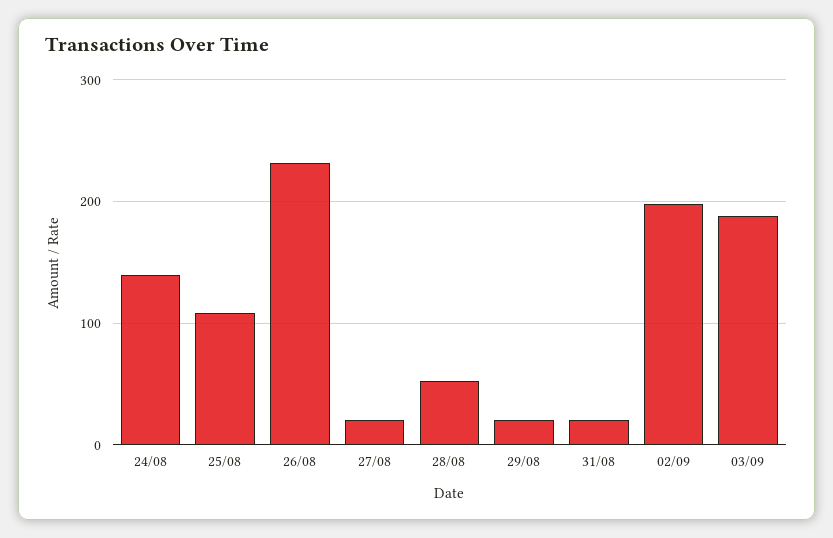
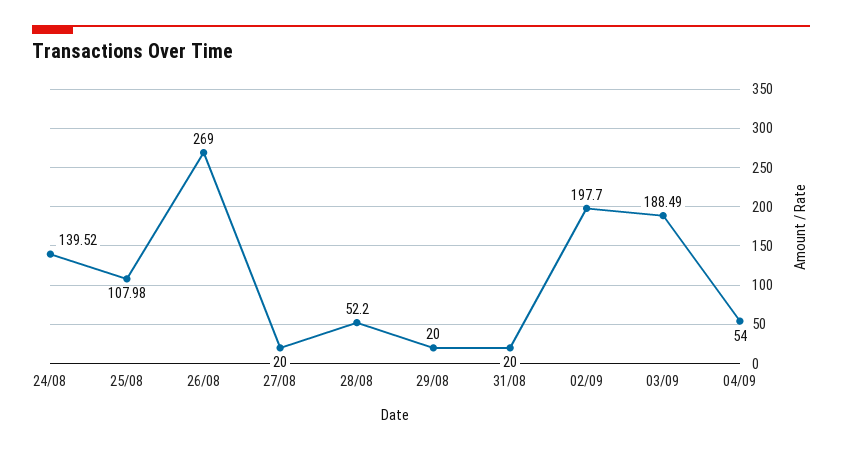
26/08: 230 -> 269
04/09: none -> 54

